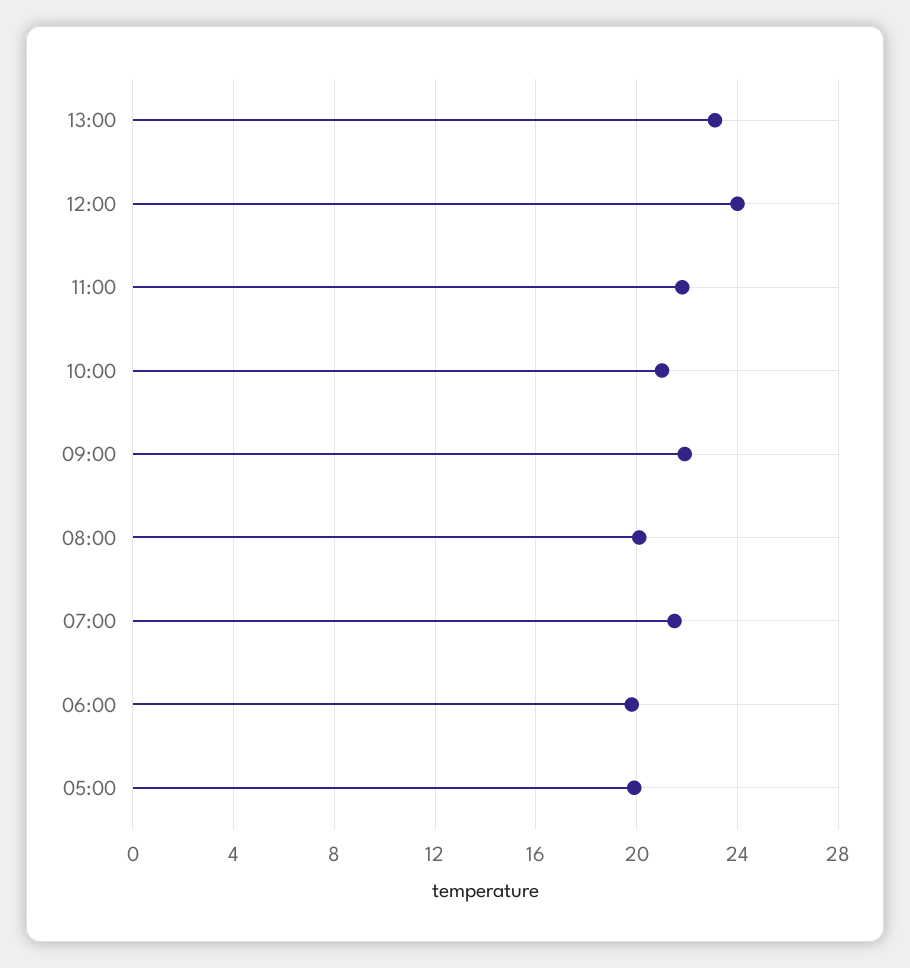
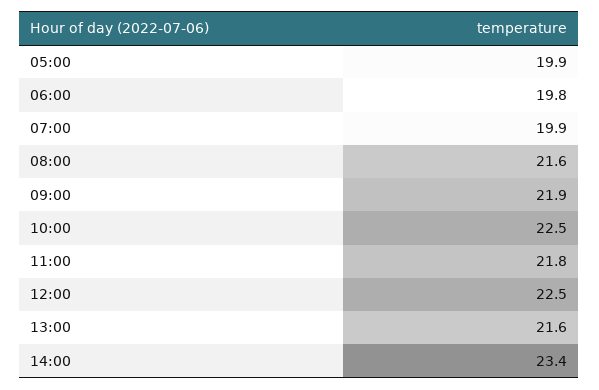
13:00: 23 -> 21.6
12:00: 24 -> 22.5
10:00: 21 -> 22.5
08:00: 20 -> 21.6
07:00: 21.5 -> 19.9
14:00: none -> 23.4

